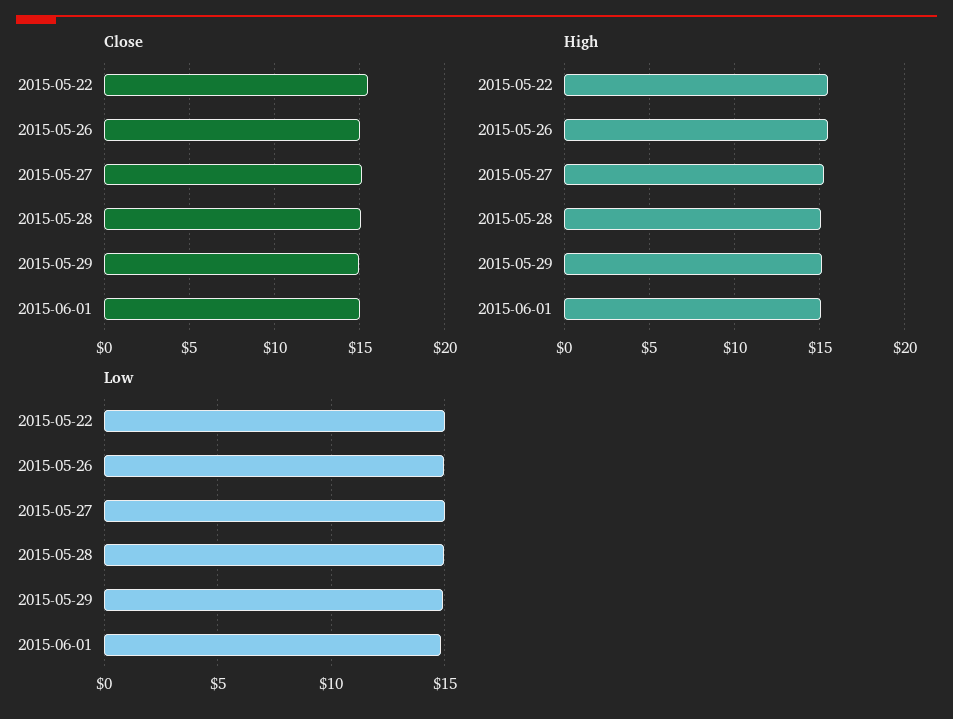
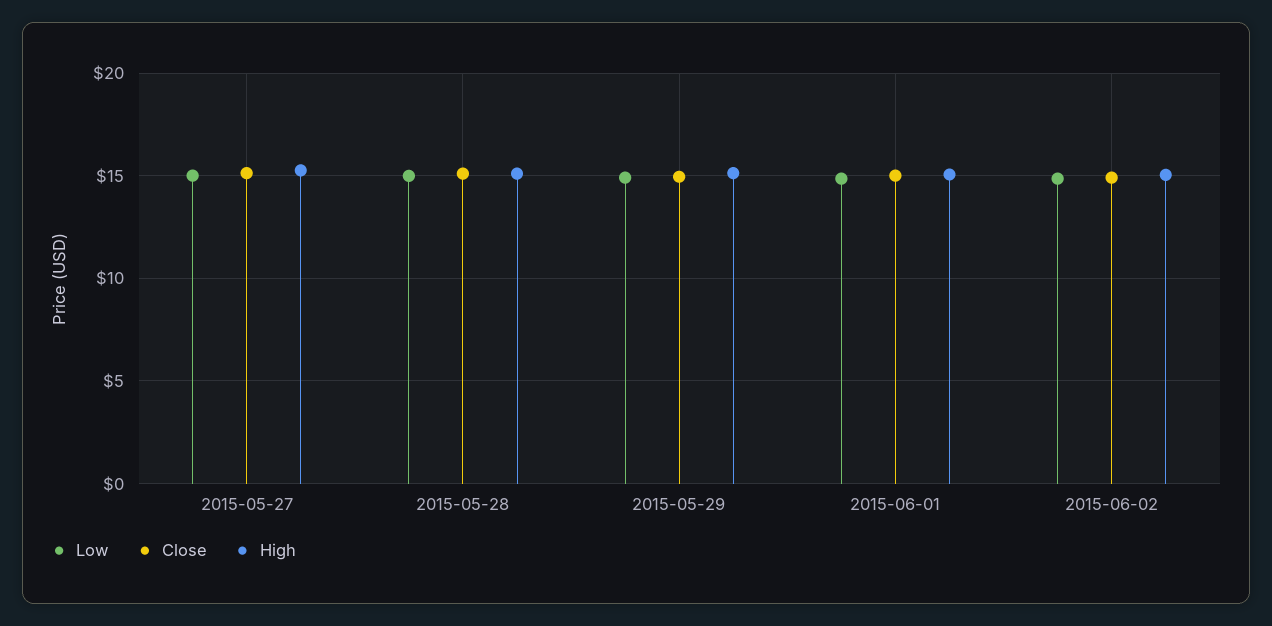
Close, 2015-05-22: 15.5 -> none
Close, 2015-05-26: 15 -> none
High, 2015-05-22: 15.5 -> none
High, 2015-05-26: 15.5 -> none
Low, 2015-05-22: 15 -> none
Low, 2015-05-26: 15 -> none
Low, 2015-06-02: none -> 15
Close, 2015-06-02: none -> 15
High, 2015-06-02: none -> 15

